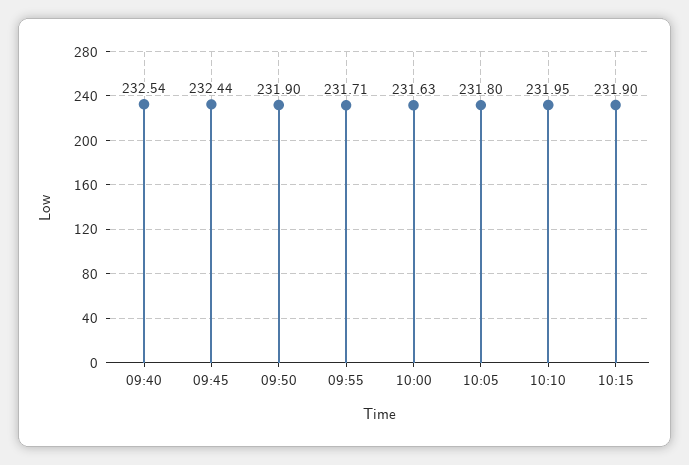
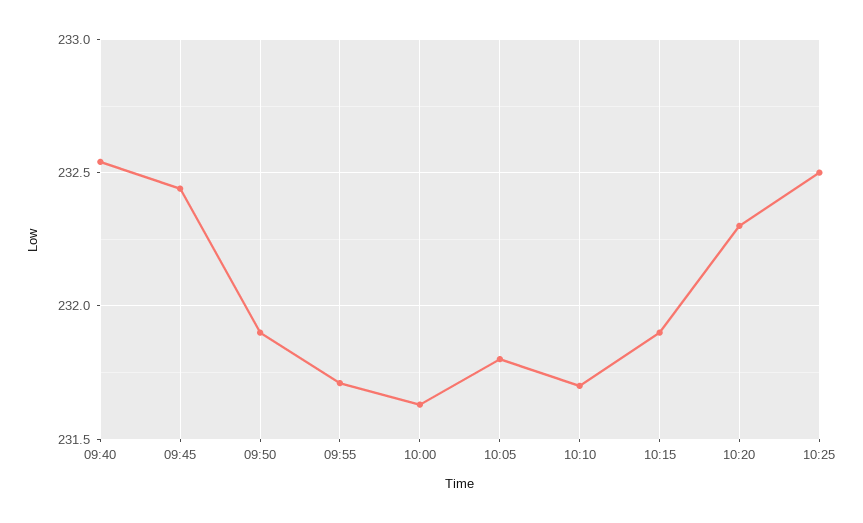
10:10: 231.95 -> 231.7
10:20: none -> 232.3
10:25: none -> 232.5

